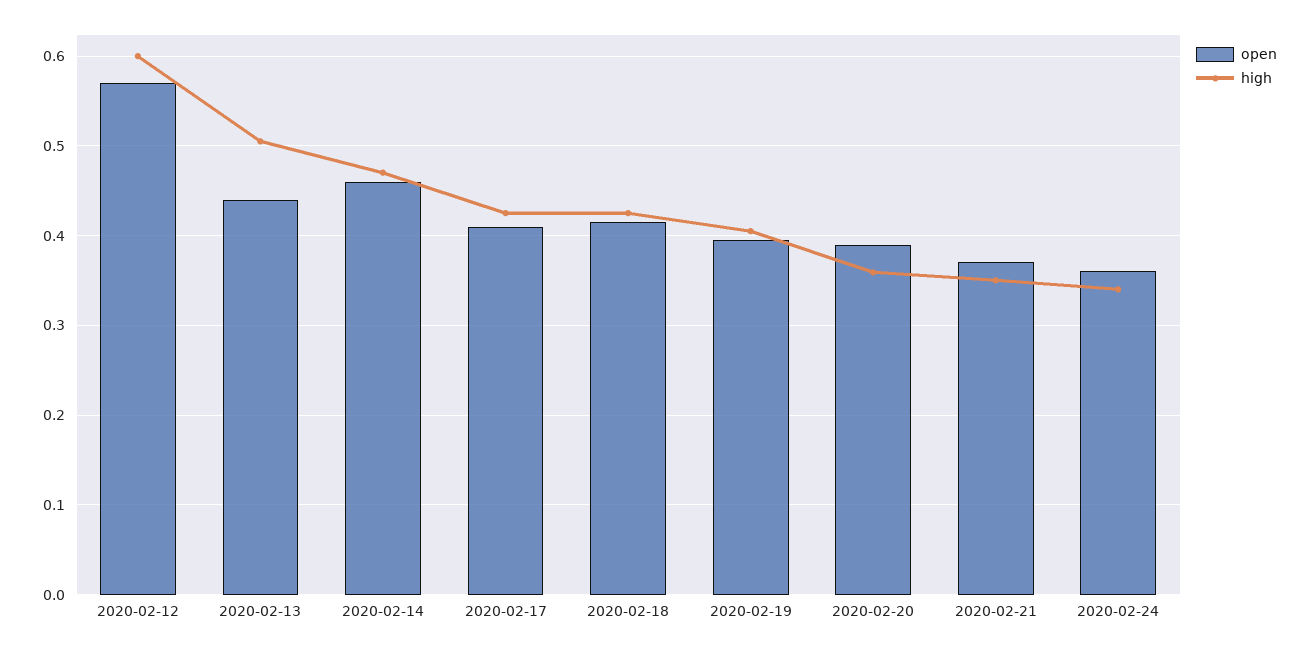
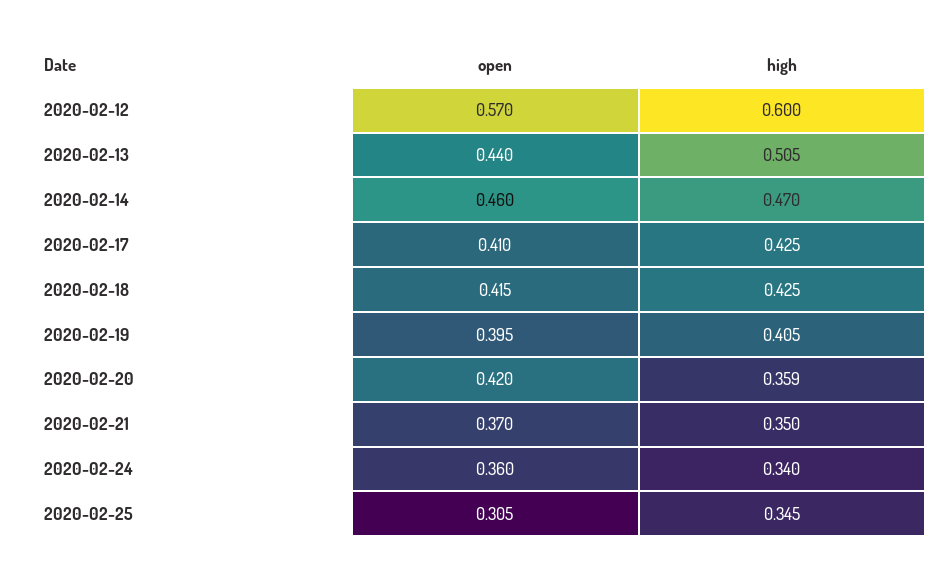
open, 2020-02-20: 0.39 -> 0.42
open, 2020-02-25: none -> 0.305
high, 2020-02-25: none -> 0.345

